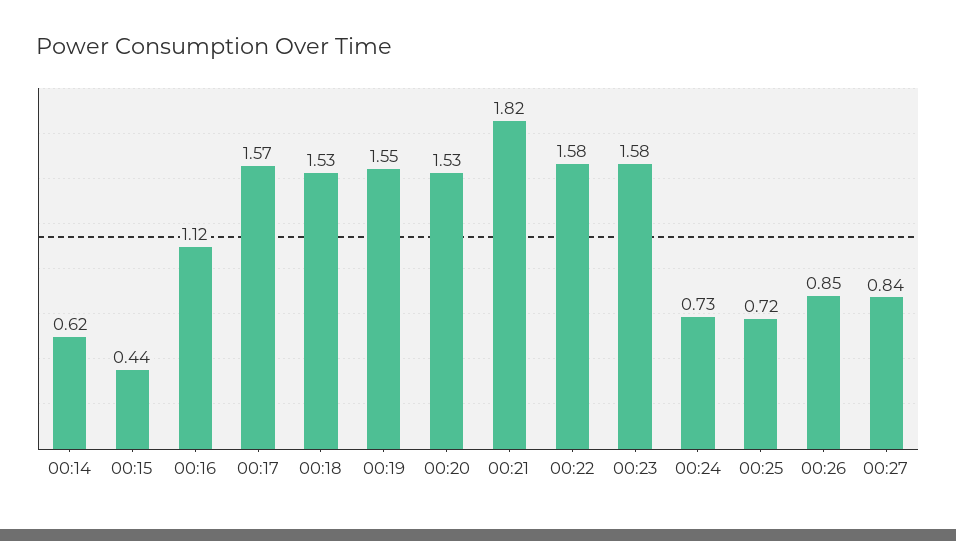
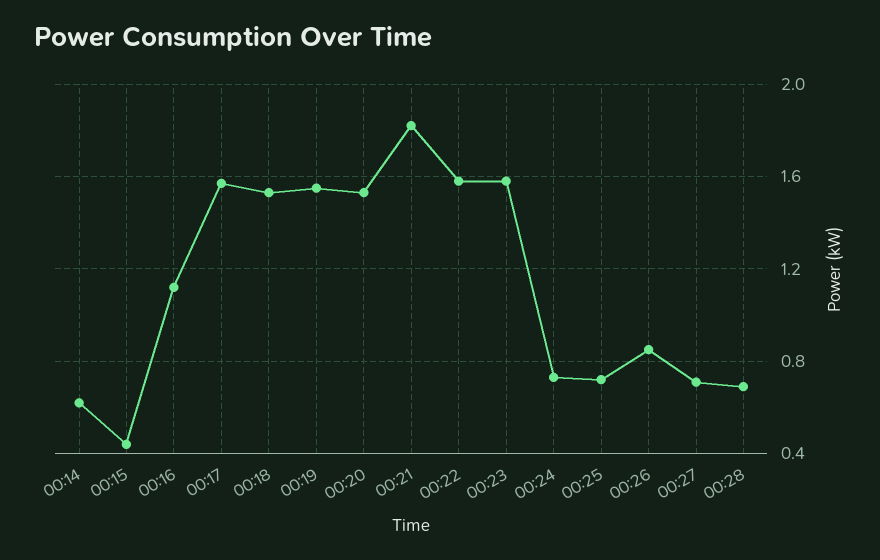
00:27: 0.84 -> 0.7
00:28: none -> 0.7

